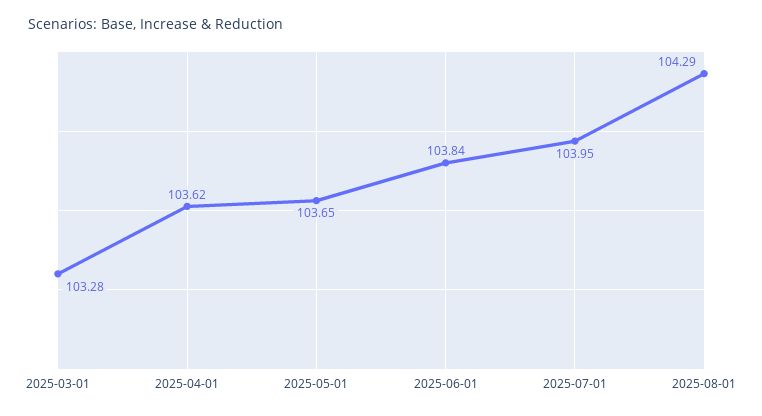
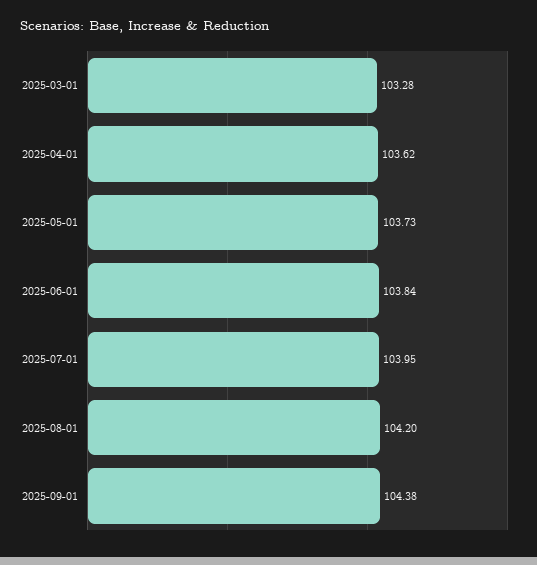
2025-05-01: 103.65 -> 103.73
2025-08-01: 104.29 -> 104.2
2025-09-01: none -> 104.38

